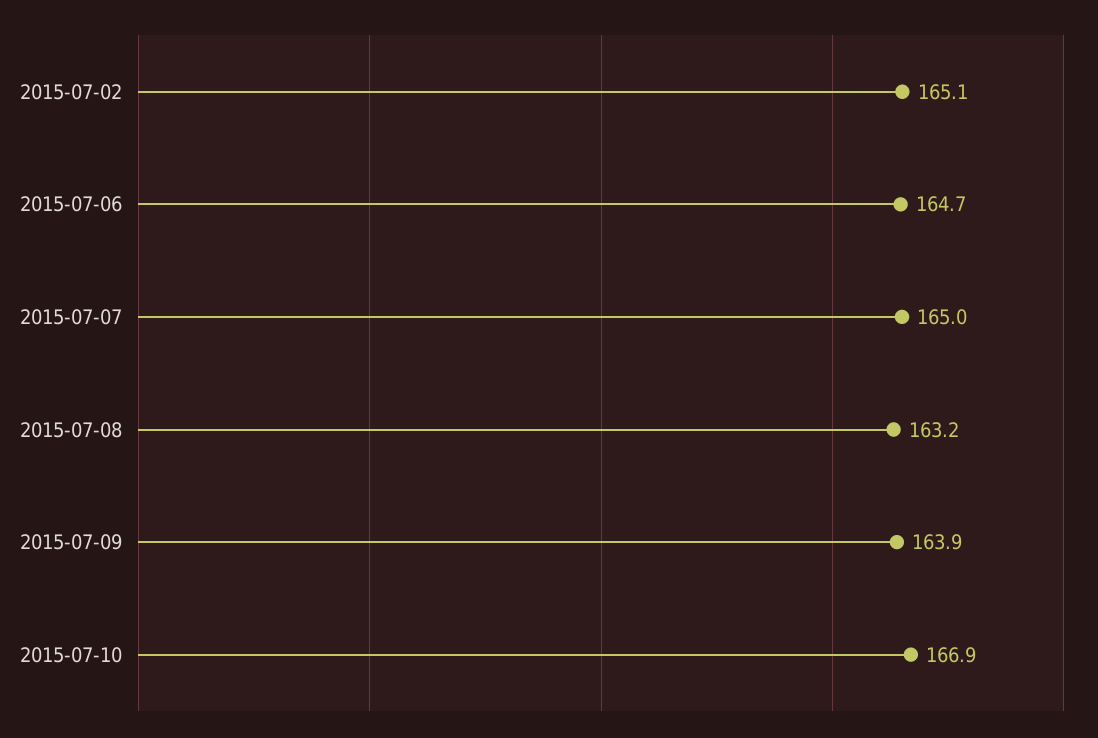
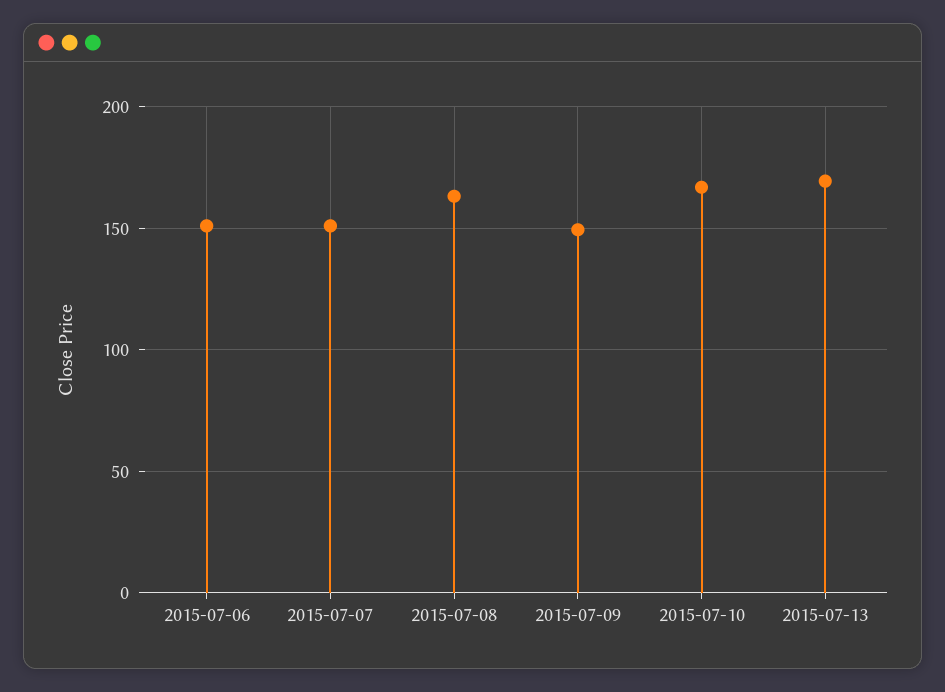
2015-07-02: 165.1 -> none
2015-07-06: 164.7 -> 150
2015-07-07: 165 -> 150
2015-07-09: 163.9 -> 150
2015-07-13: none -> 170

